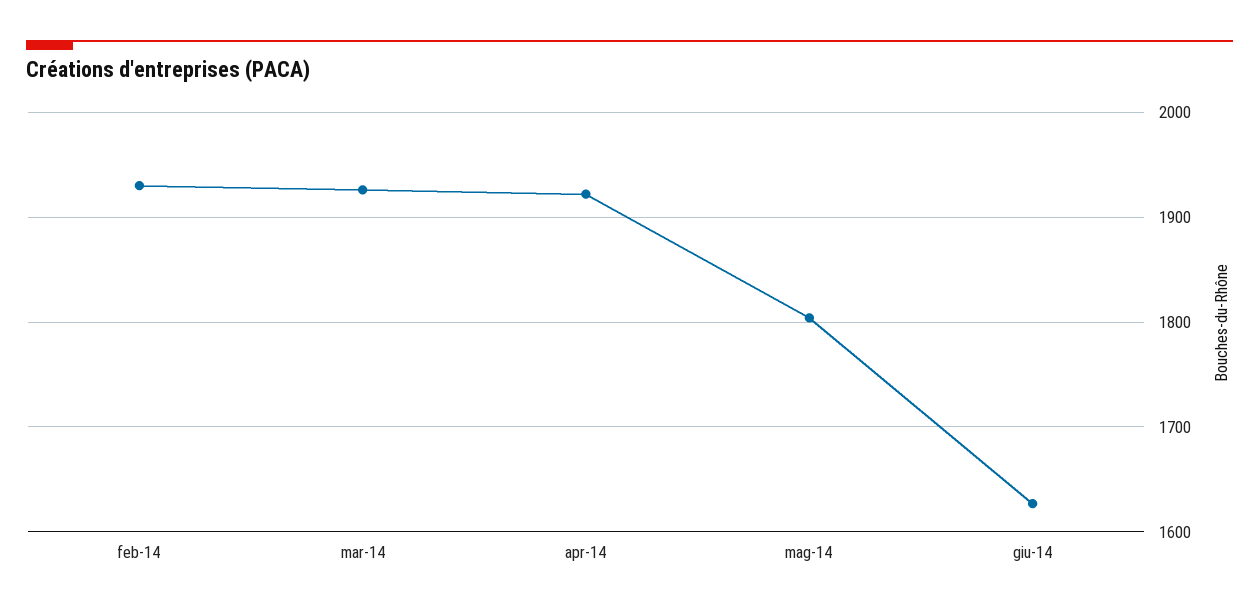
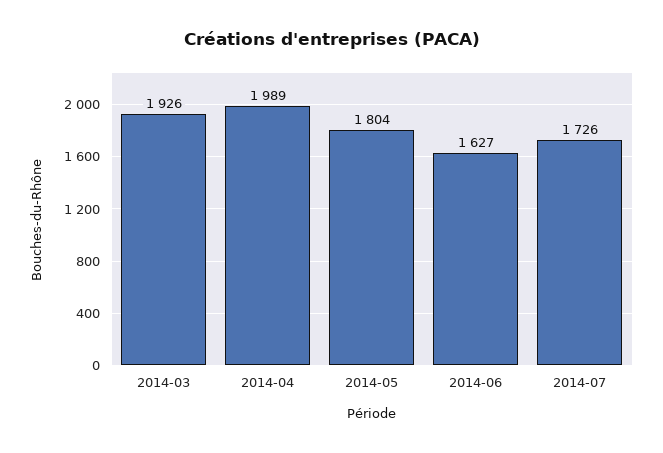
feb-14: 1930 -> none
apr-14: 1920 -> 1989
2014-07: none -> 1726

